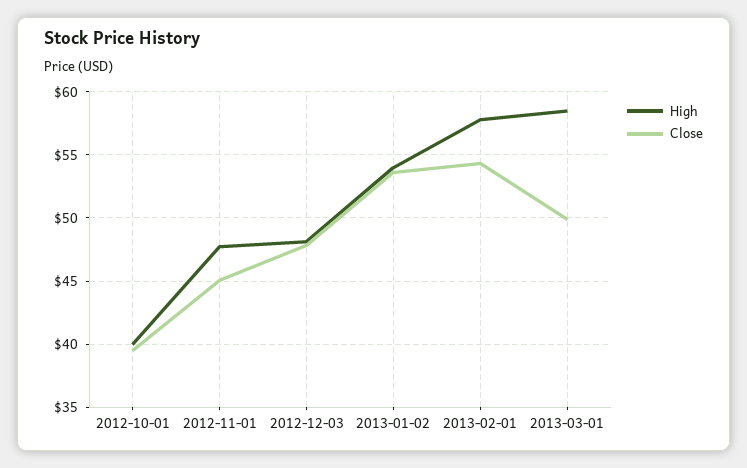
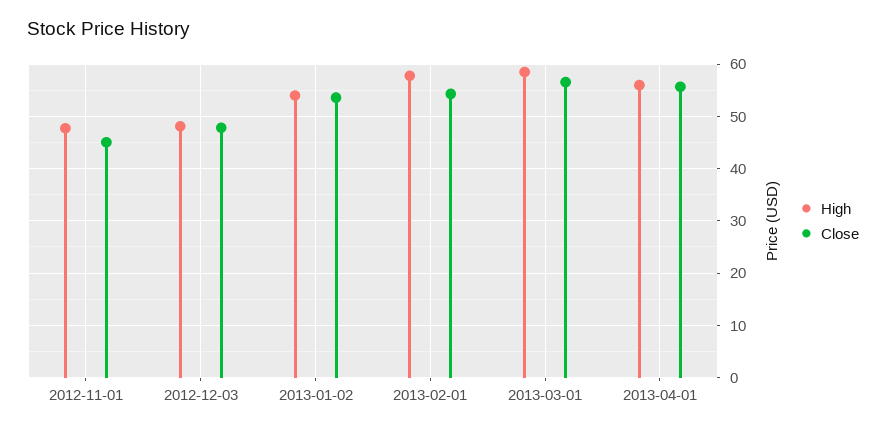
High, 2012-10-01: 40 -> none
Close, 2012-10-01: 39.5 -> none
Close, 2013-03-01: 50 -> 56
High, 2013-04-01: none -> 56
Close, 2013-04-01: none -> 56

